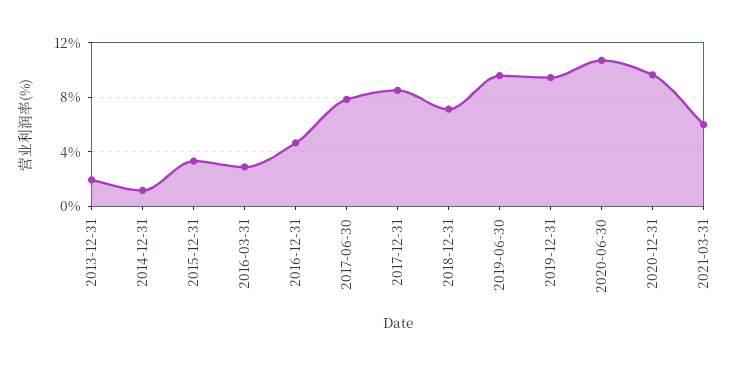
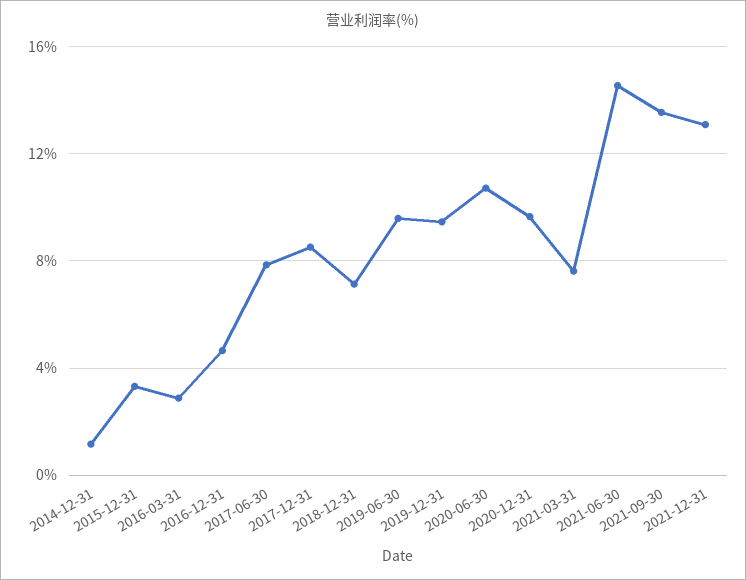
2013-12-31: 2 -> none
2021-03-31: 6 -> 7.5
2021-06-30: none -> 14.5
2021-09-30: none -> 13.5
2021-12-31: none -> 13

